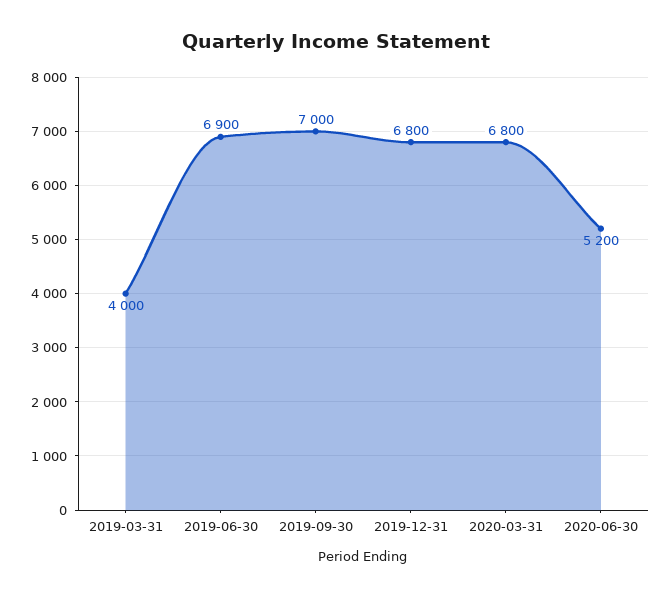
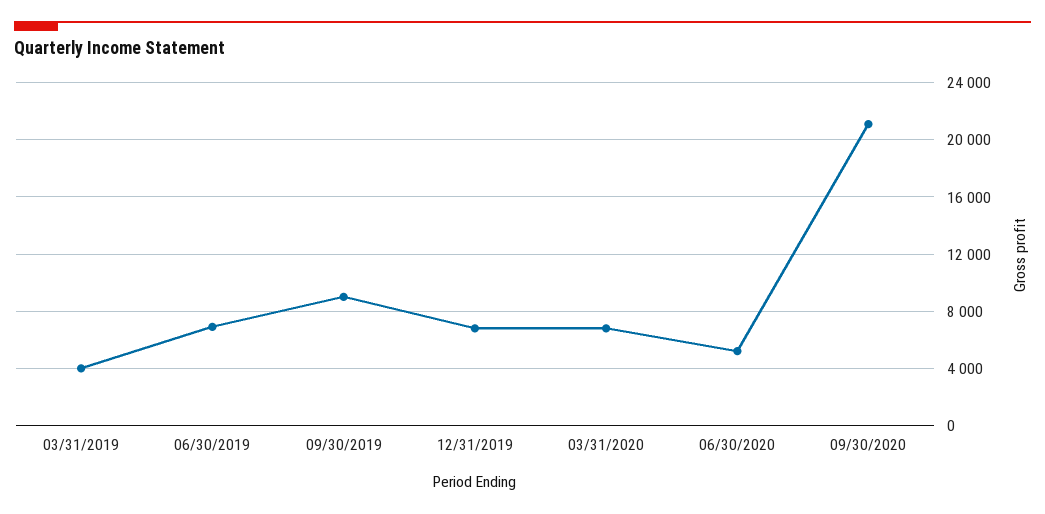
2019-09-30: 7000 -> 9000
09/30/2020: none -> 21000

